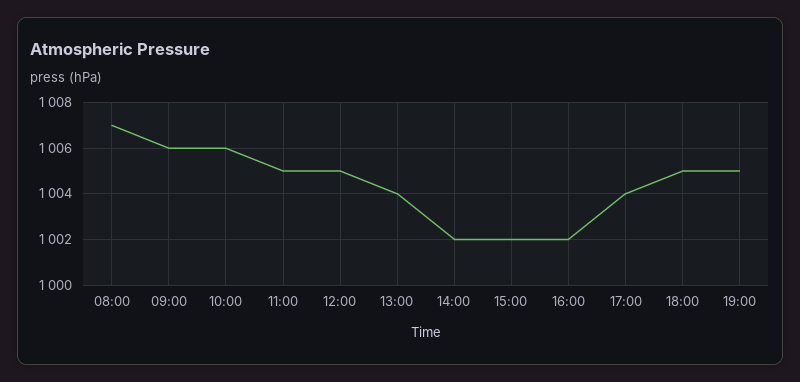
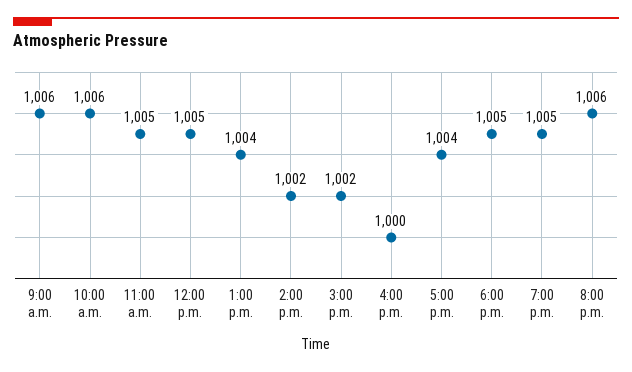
08:00: 1007 -> none
16:00: 1002 -> 1000
8:00 p.m.: none -> 1006

